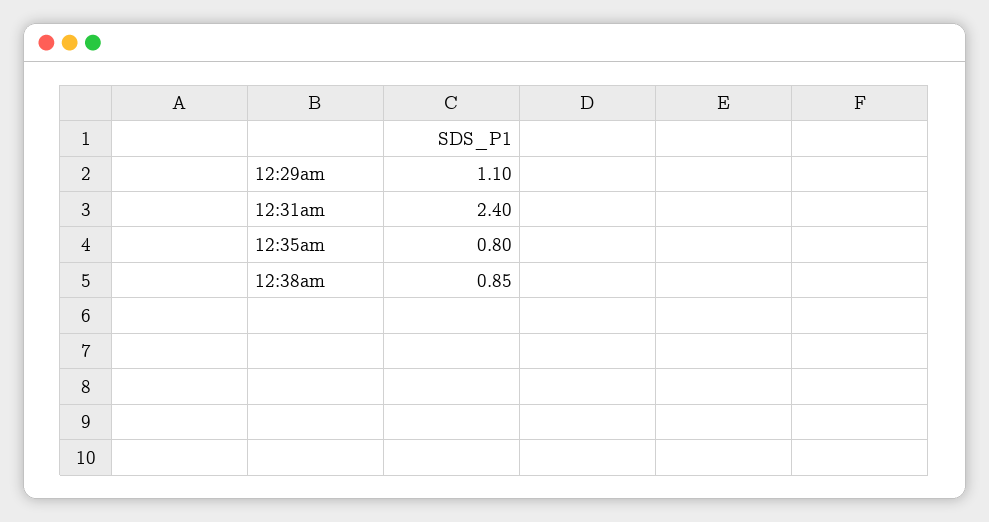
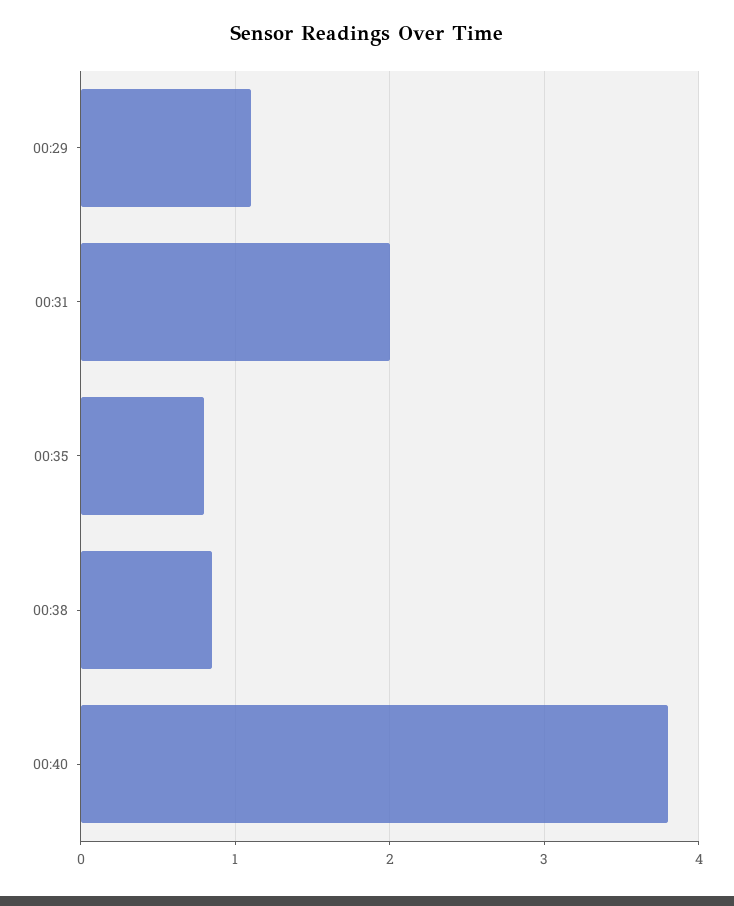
12:31am: 2.4 -> 2
00:40: none -> 3.8

